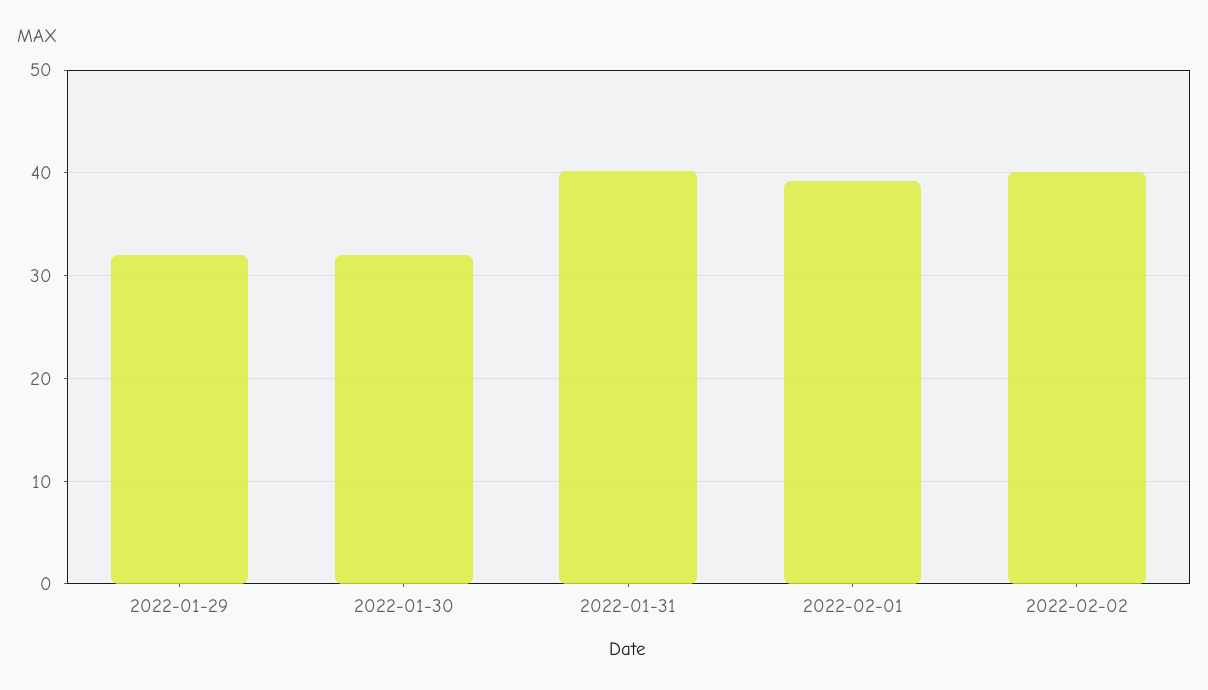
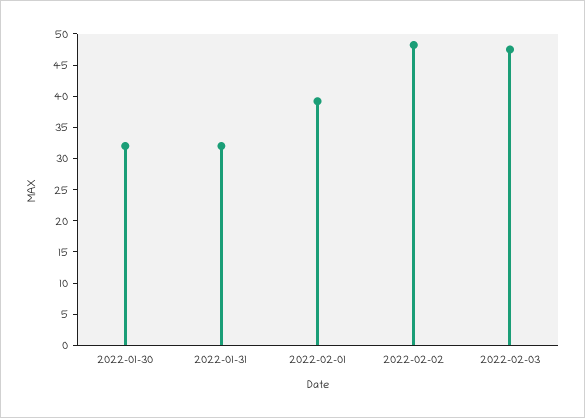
2022-01-29: 32 -> none
2022-01-31: 40 -> 32.5
2022-02-02: 40 -> 47.5
2022-02-03: none -> 47.5

